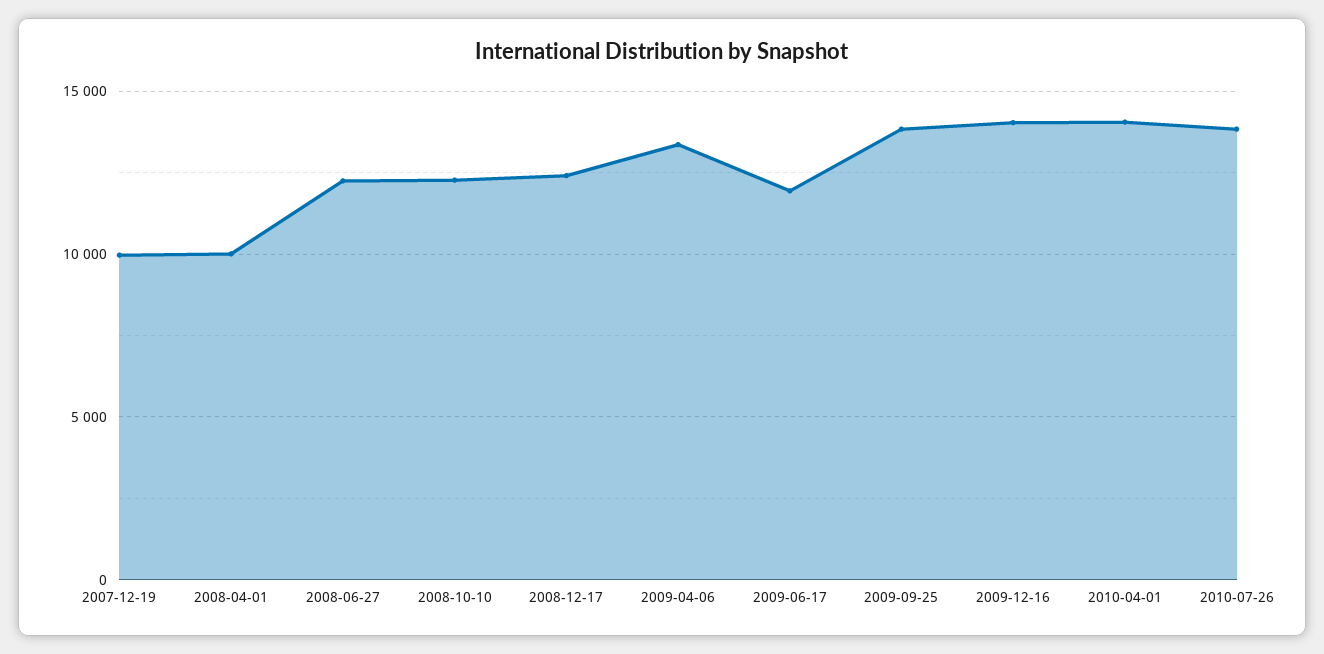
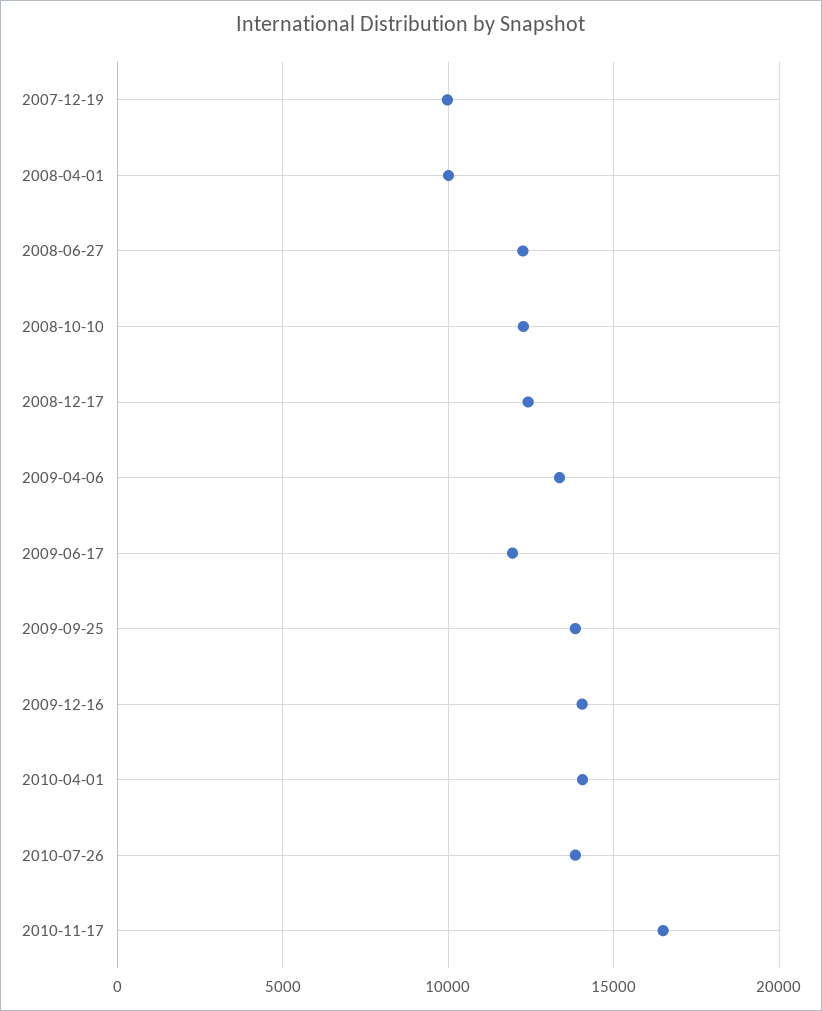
2010-11-17: none -> 16500

